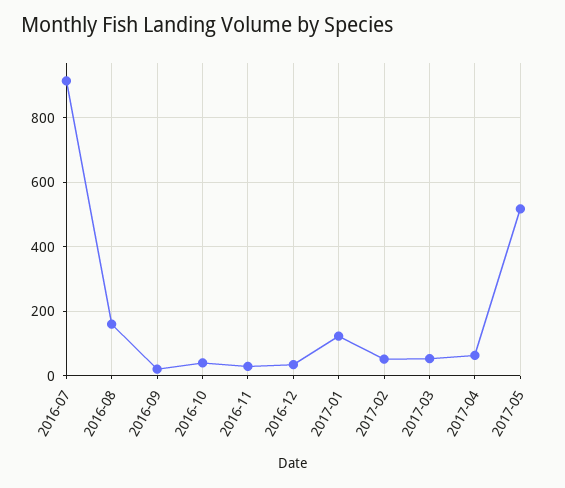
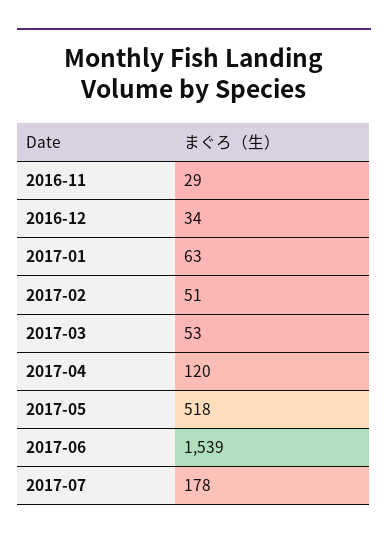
2016-07: 920 -> none
2016-08: 160 -> none
2016-09: 20 -> none
2016-10: 40 -> none
2017-01: 120 -> 63
2017-04: 60 -> 120
2017-06: none -> 1539
2017-07: none -> 178

